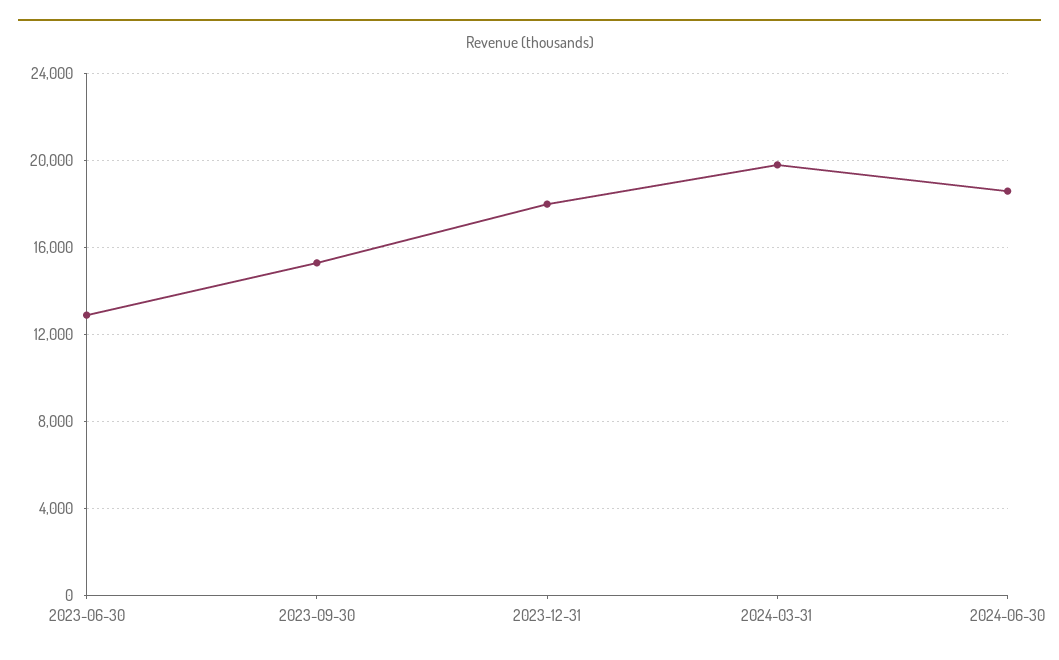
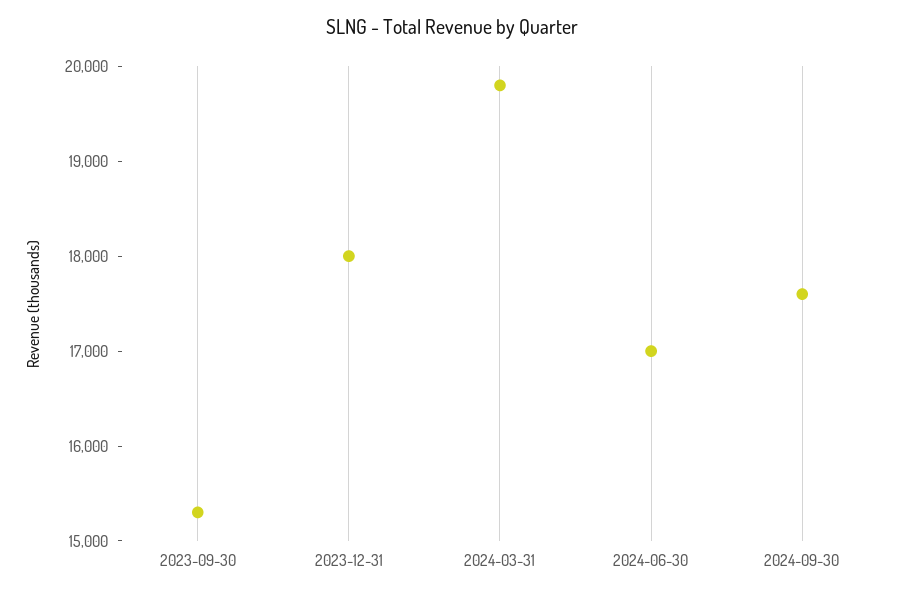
2023-06-30: 13000 -> none
2024-06-30: 18500 -> 17000
2024-09-30: none -> 17600

